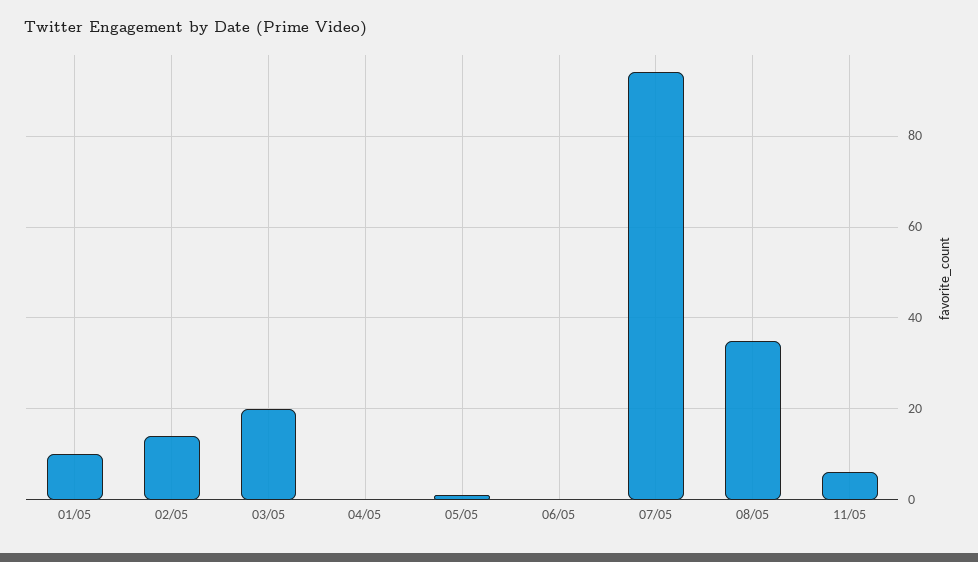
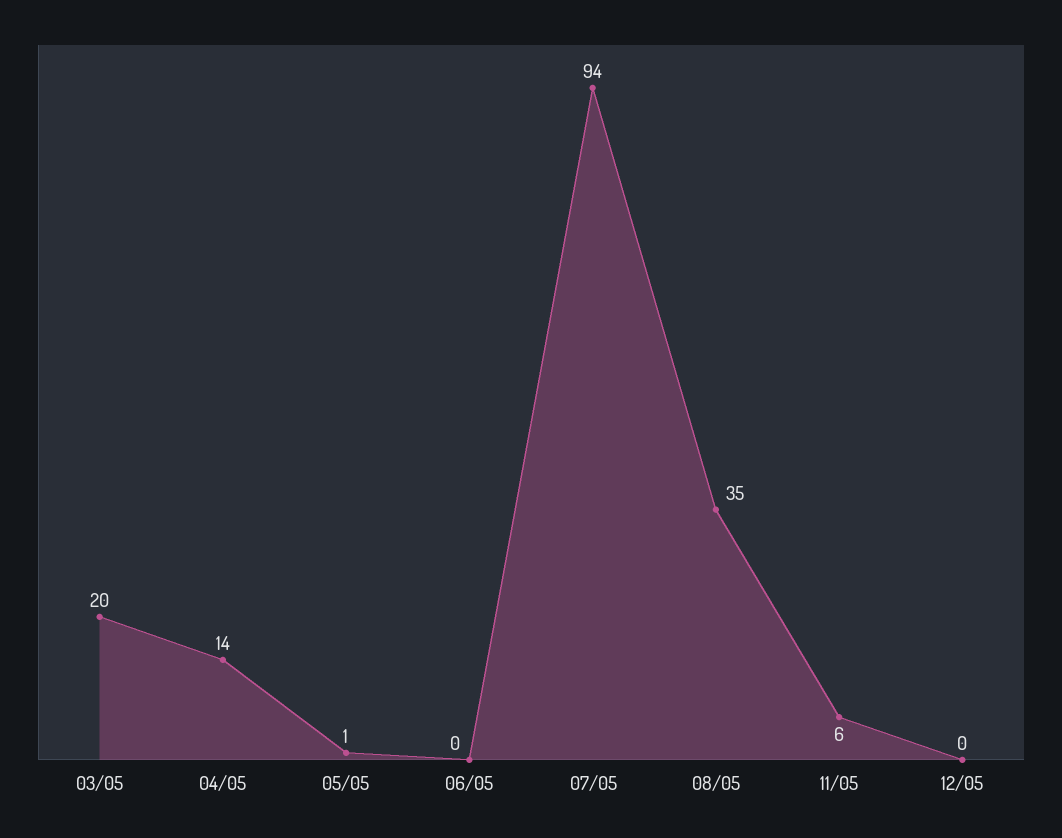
01/05: 10 -> none
02/05: 15 -> none
04/05: 0 -> 14
12/05: none -> 0

